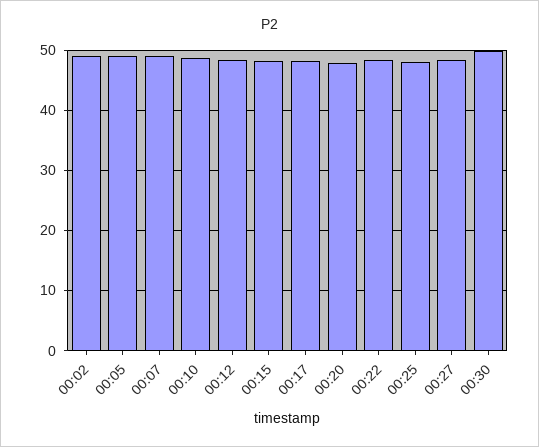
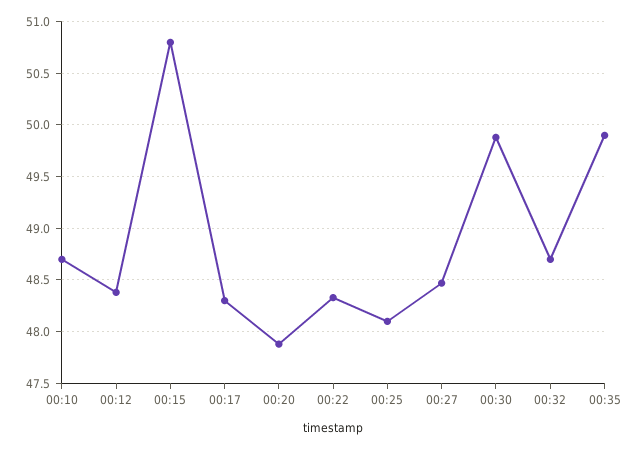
00:02: 49 -> none
00:05: 49 -> none
00:07: 49 -> none
00:15: 48 -> 50.8
00:32: none -> 48.7
00:35: none -> 49.9

